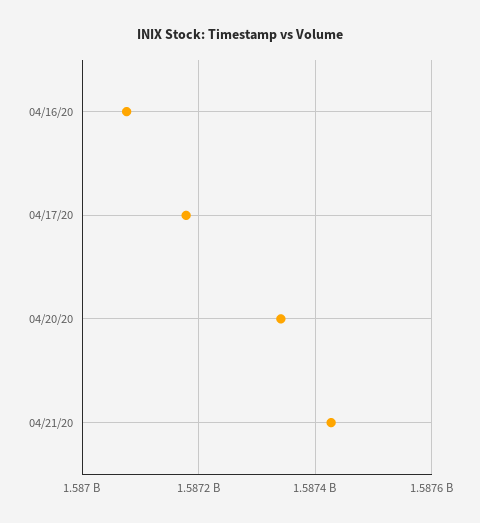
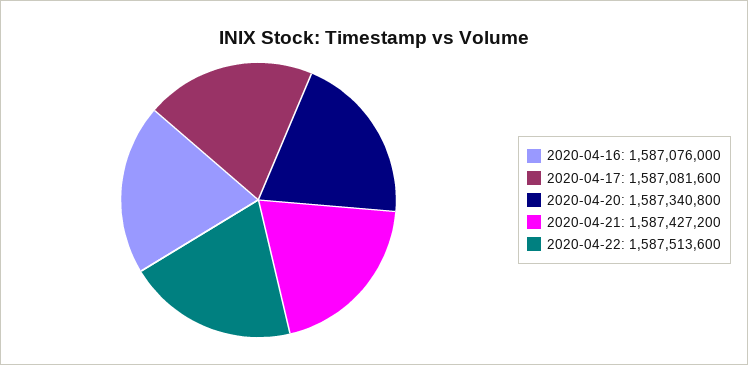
04/17/20: 1587180000 -> 1587081600
2020-04-22: none -> 1587513600

